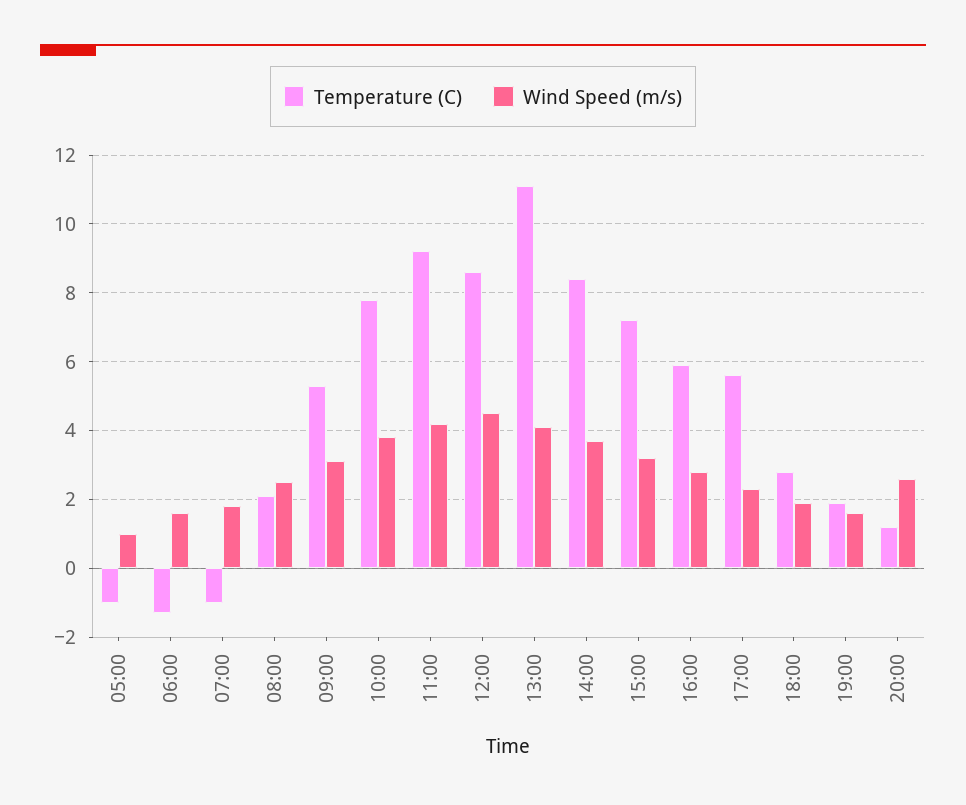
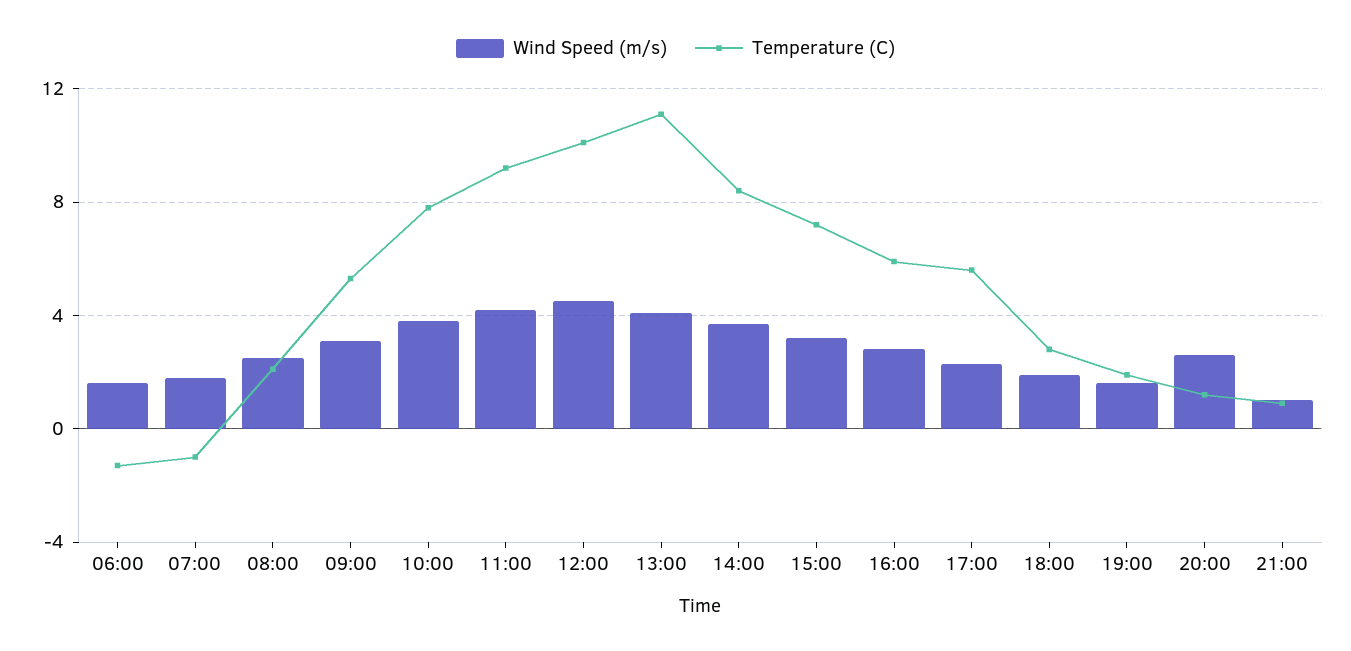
Temperature (C), 05:00: -1 -> none
Wind Speed (m/s), 05:00: 1 -> none
Temperature (C), 12:00: 8.5 -> 10
Wind Speed (m/s), 21:00: none -> 1
Temperature (C), 21:00: none -> 1

